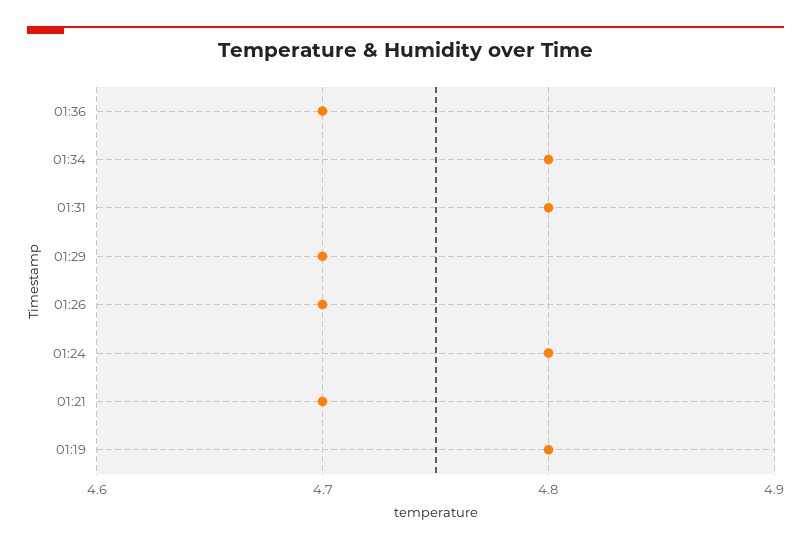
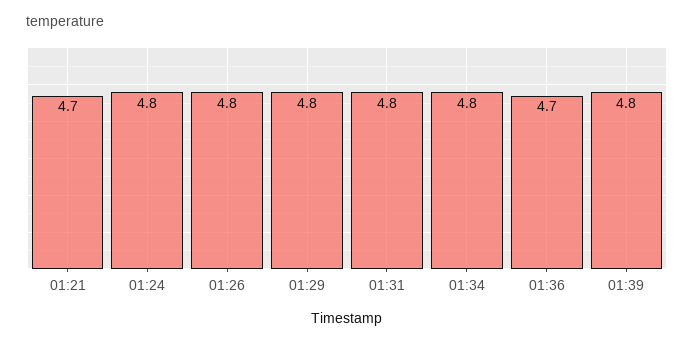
01:29: 4.7 -> 4.8
01:26: 4.7 -> 4.8
01:19: 4.8 -> none
01:39: none -> 4.8

